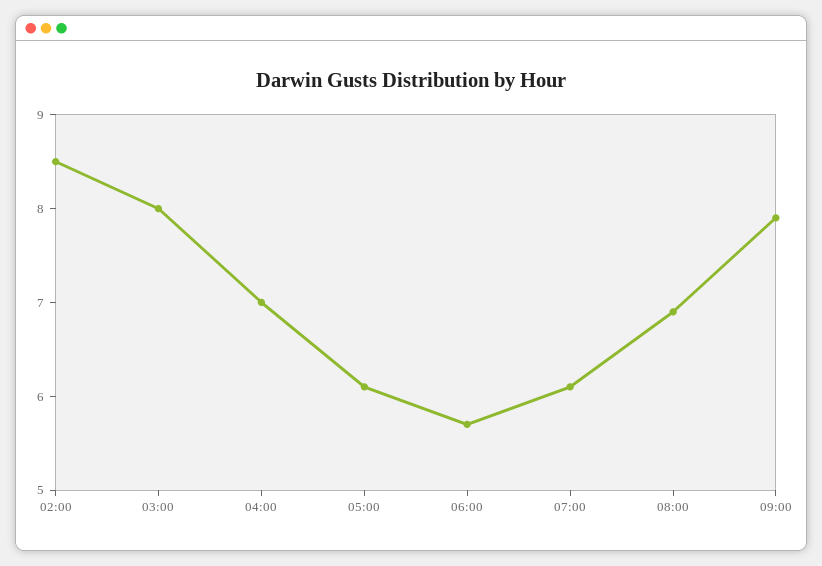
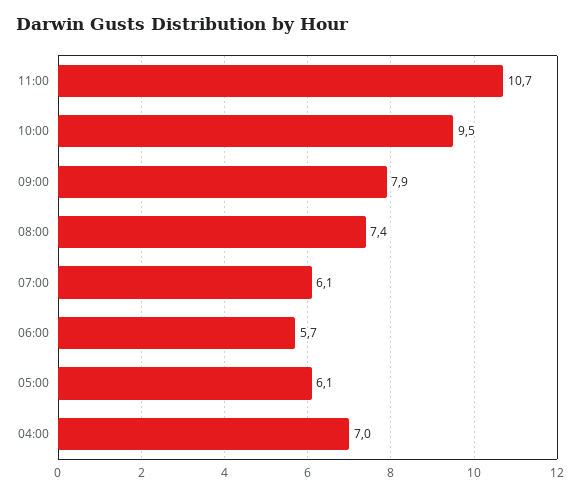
02:00: 8.5 -> none
03:00: 8 -> none
08:00: 6.9 -> 7.4
11:00: none -> 10.7
10:00: none -> 9.5

